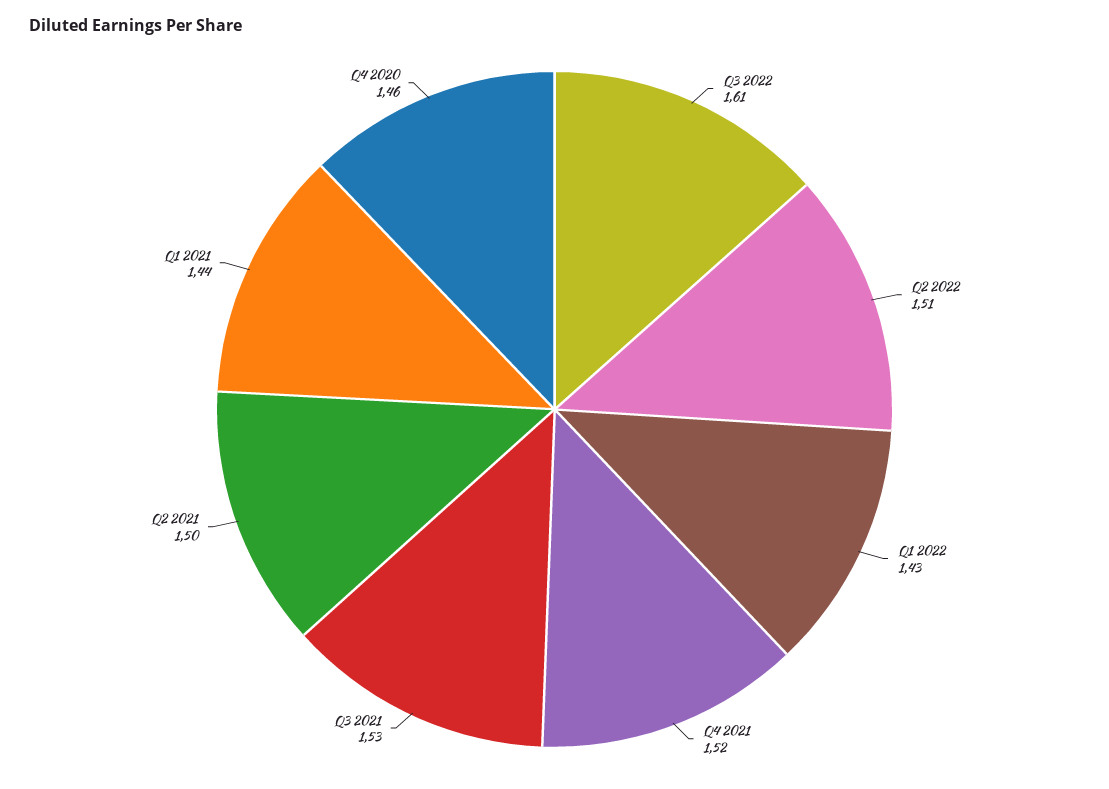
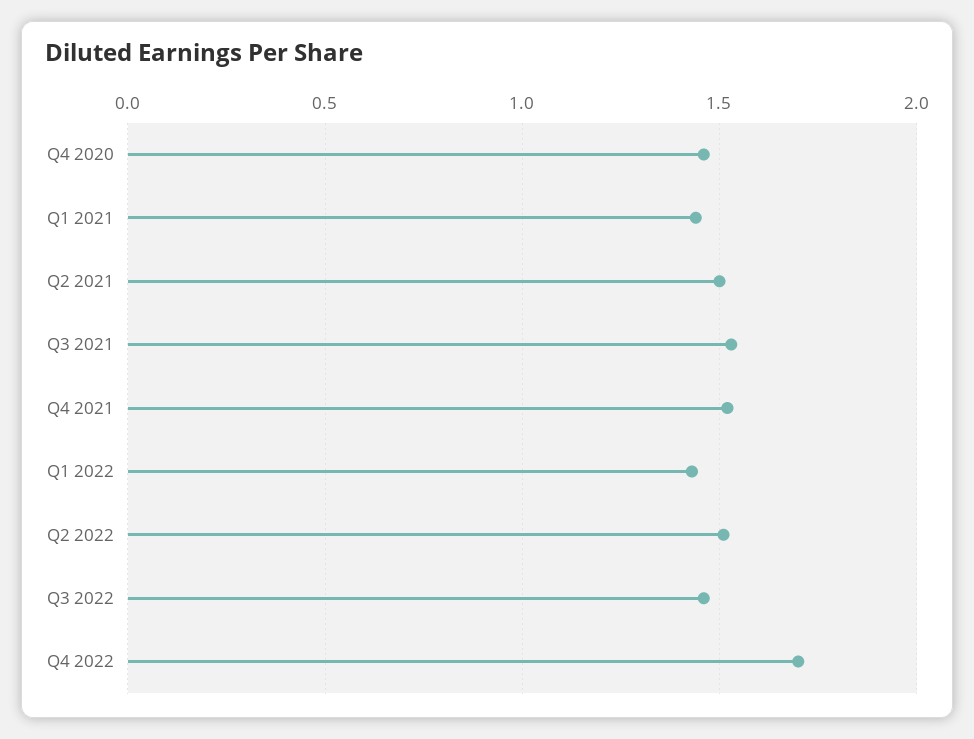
Q3 2022: 1.61 -> 1.45
Q4 2022: none -> 1.7

